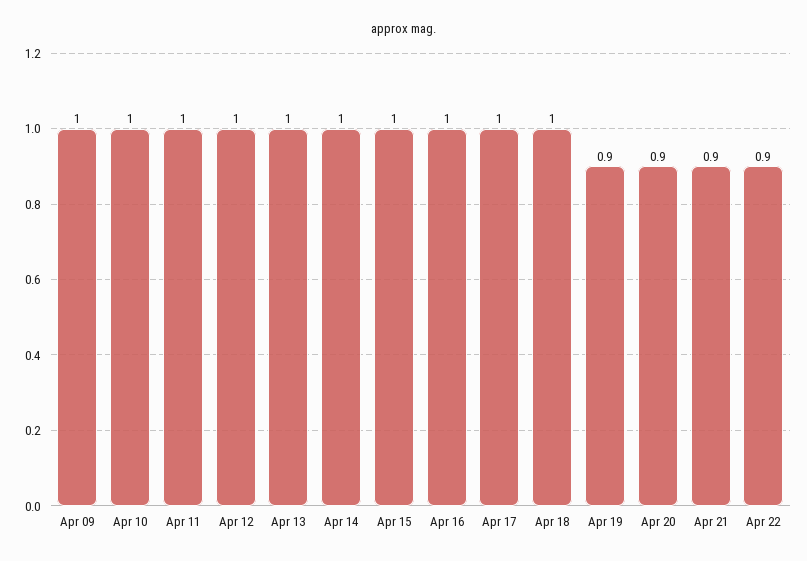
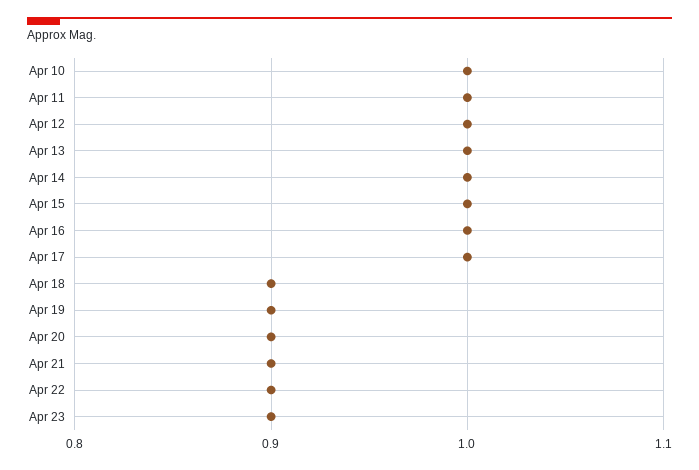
Apr 09: 1 -> none
Apr 18: 1 -> 0.9
Apr 23: none -> 0.9

